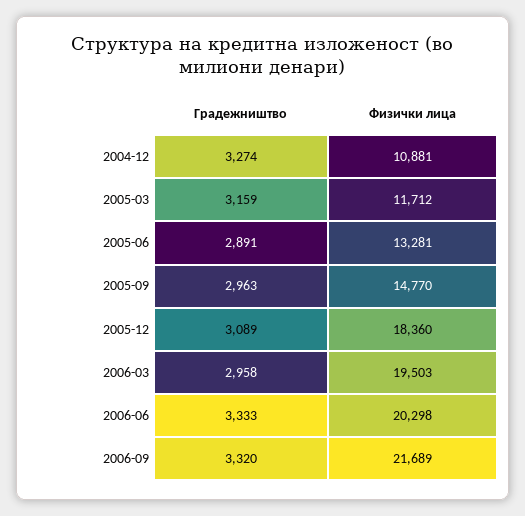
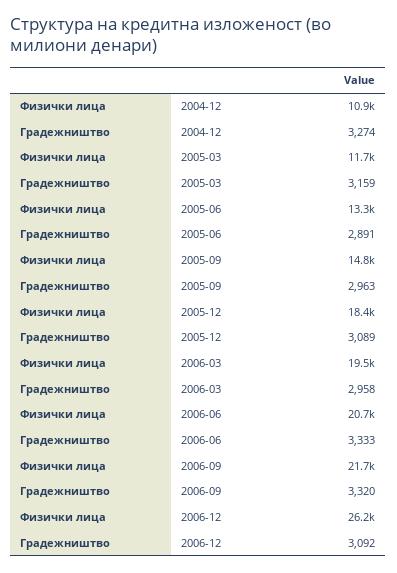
Физички лица, 2006-06: 20298 -> 20700
Физички лица, 2006-12: none -> 26200
Градежништво, 2006-12: none -> 3092

